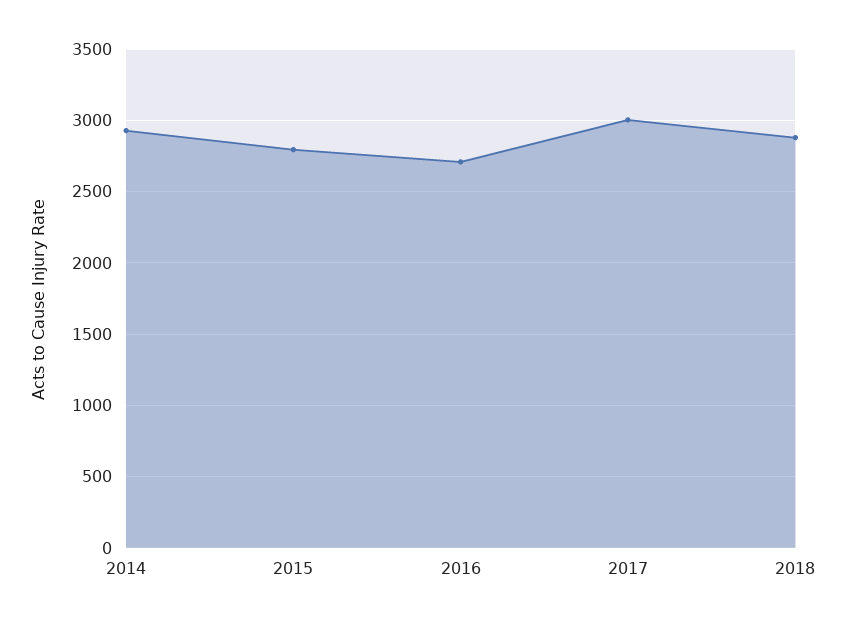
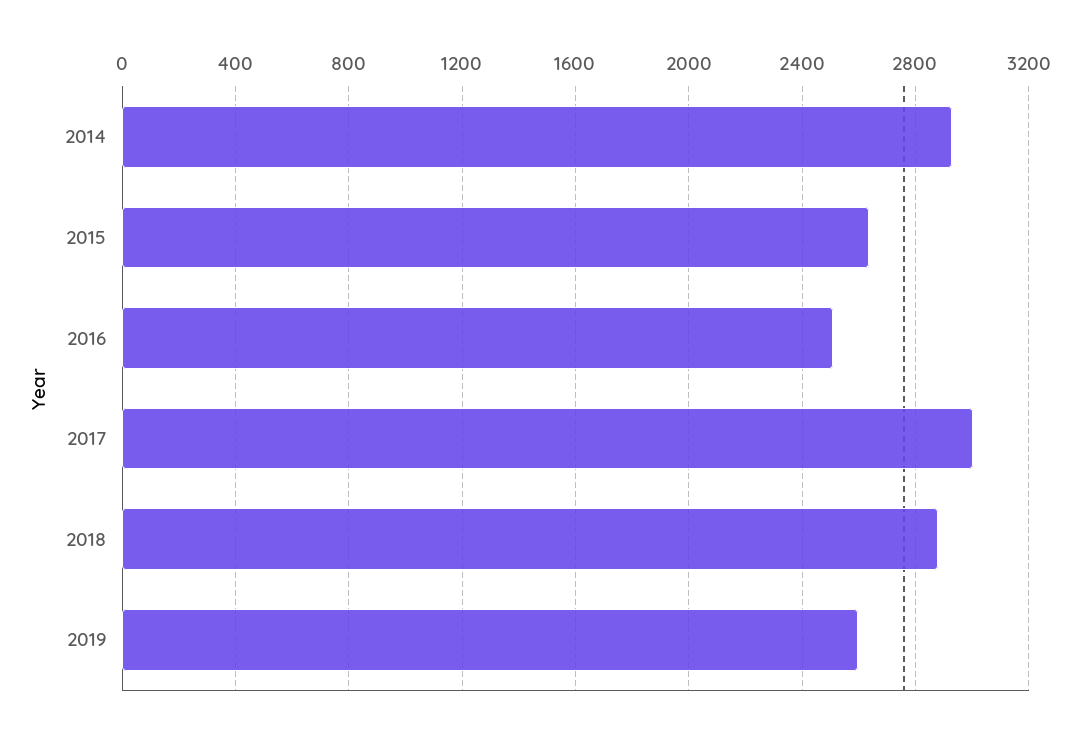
2015: 2800 -> 2650
2016: 2700 -> 2500
2019: none -> 2600

